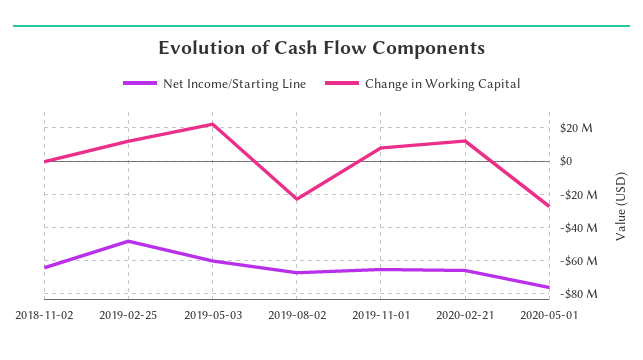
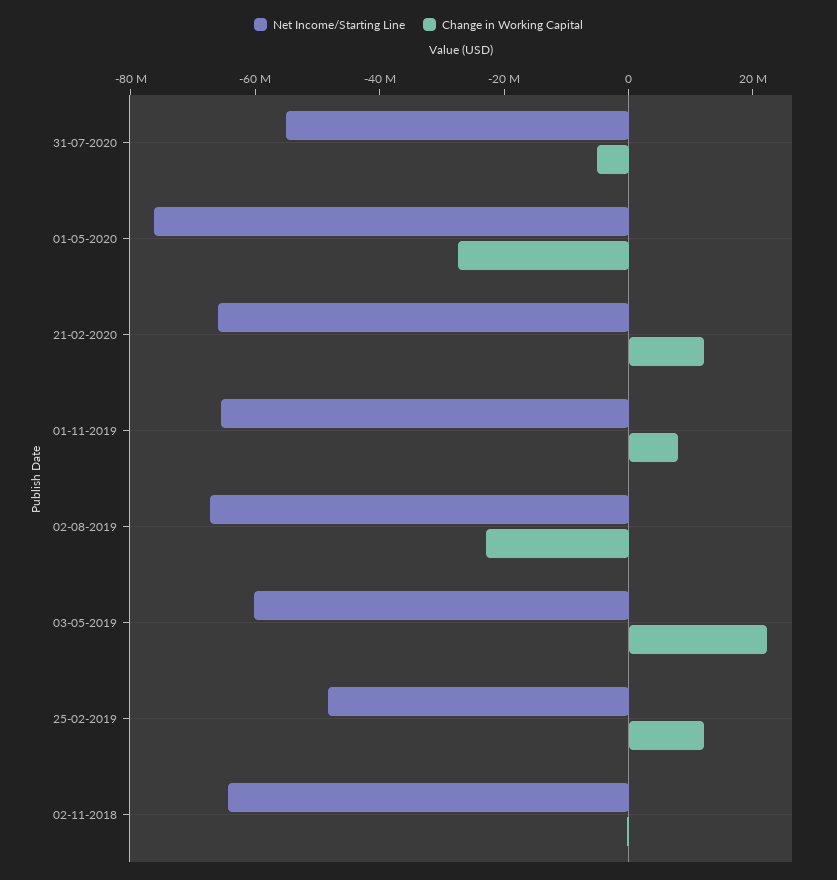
Net Income/Starting Line, 31-07-2020: none -> -55000000
Change in Working Capital, 31-07-2020: none -> -5000000

